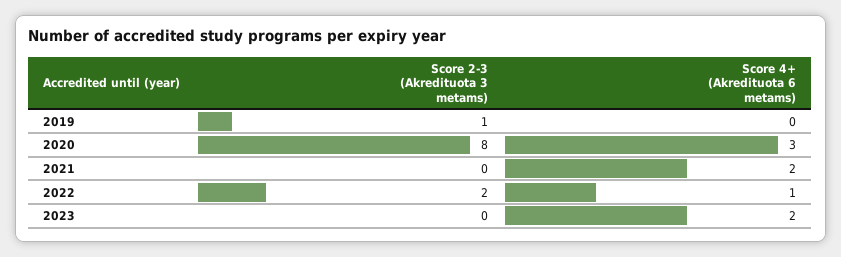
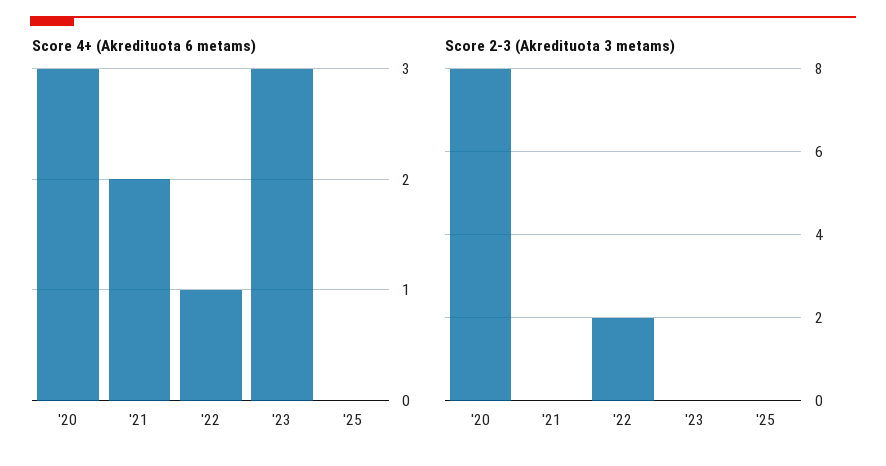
Score 2-3 (Akredituota 3 metams), 2019: 1 -> none
Score 4+ (Akredituota 6 metams), 2019: 0 -> none
Score 4+ (Akredituota 6 metams), 2023: 2 -> 3
Score 4+ (Akredituota 6 metams), '25: none -> 0
Score 2-3 (Akredituota 3 metams), '25: none -> 0

